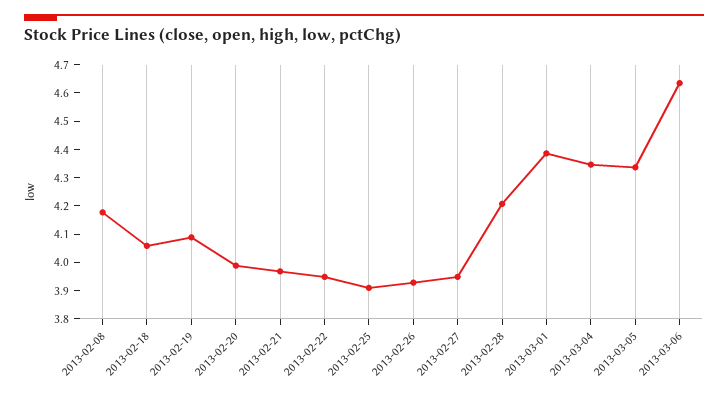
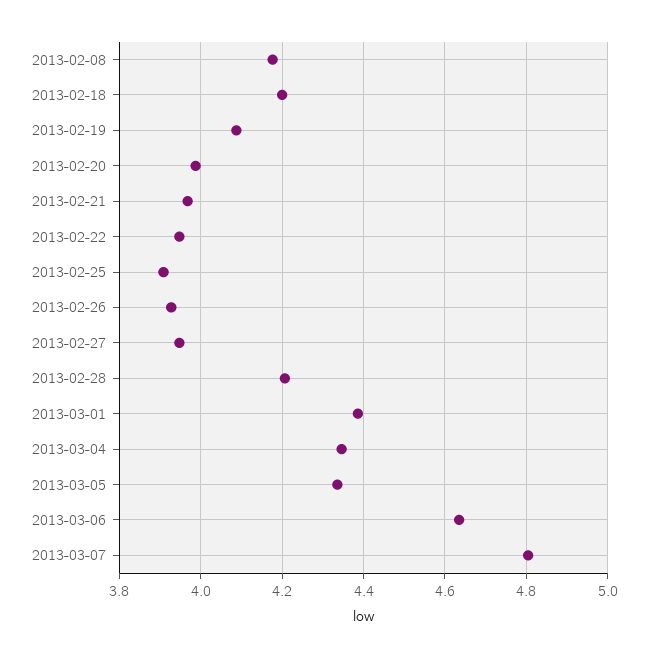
2013-02-18: 4.05 -> 4.2
2013-03-07: none -> 4.8

